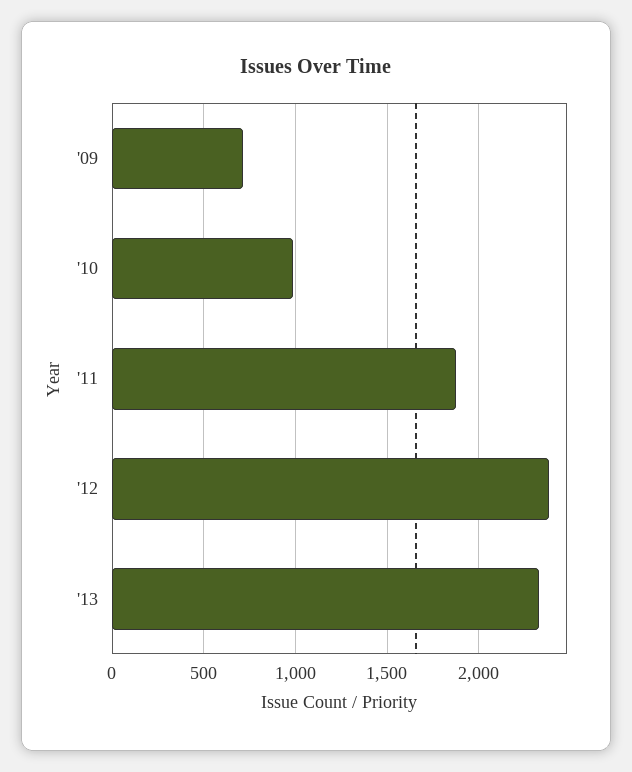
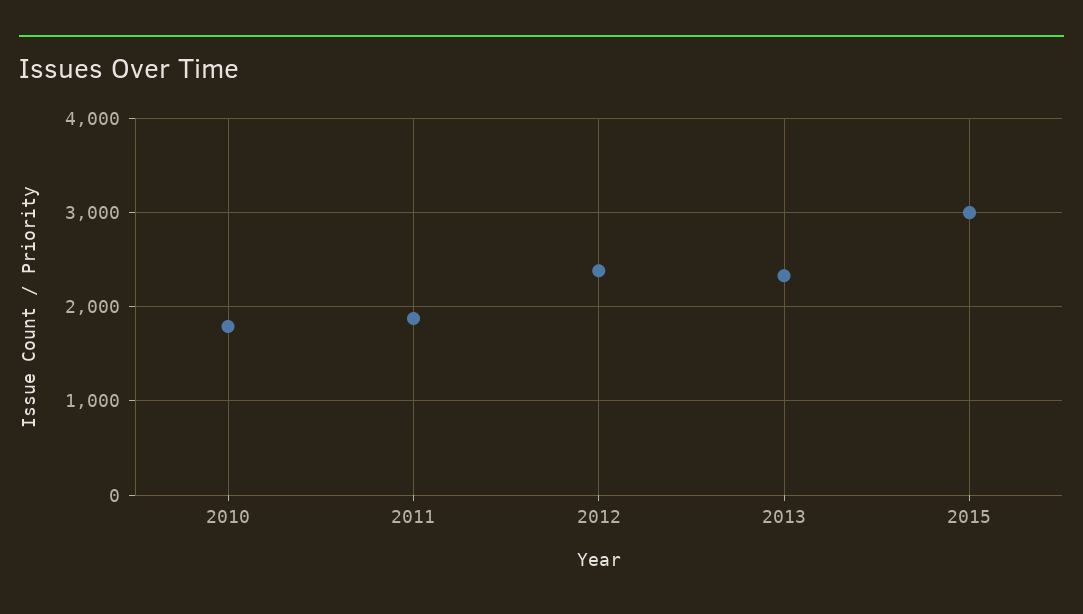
'09: 700 -> none
'10: 1000 -> 1800
2015: none -> 3000

